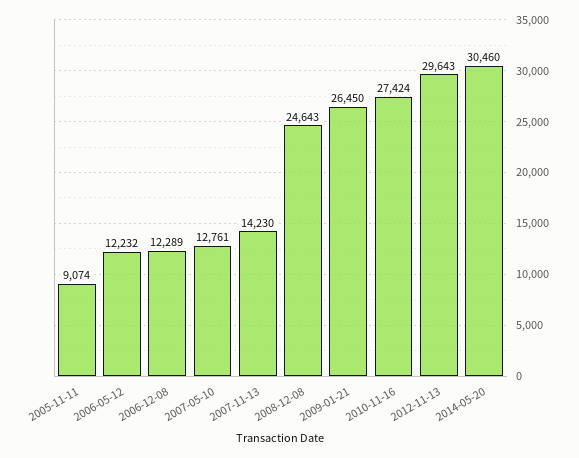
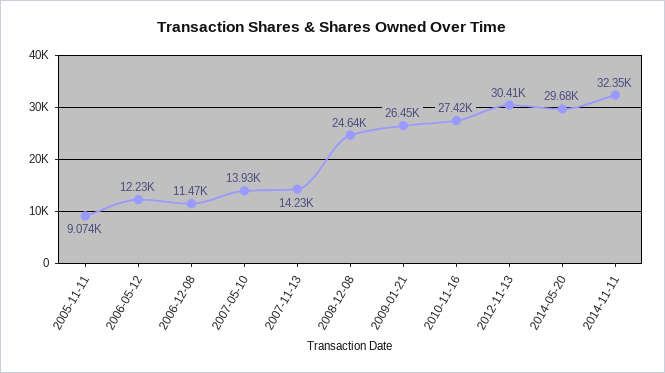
2006-12-08: 12289 -> 11470
2007-05-10: 12761 -> 13930
2012-11-13: 29643 -> 30410
2014-05-20: 30460 -> 29680
2014-11-11: none -> 32350

